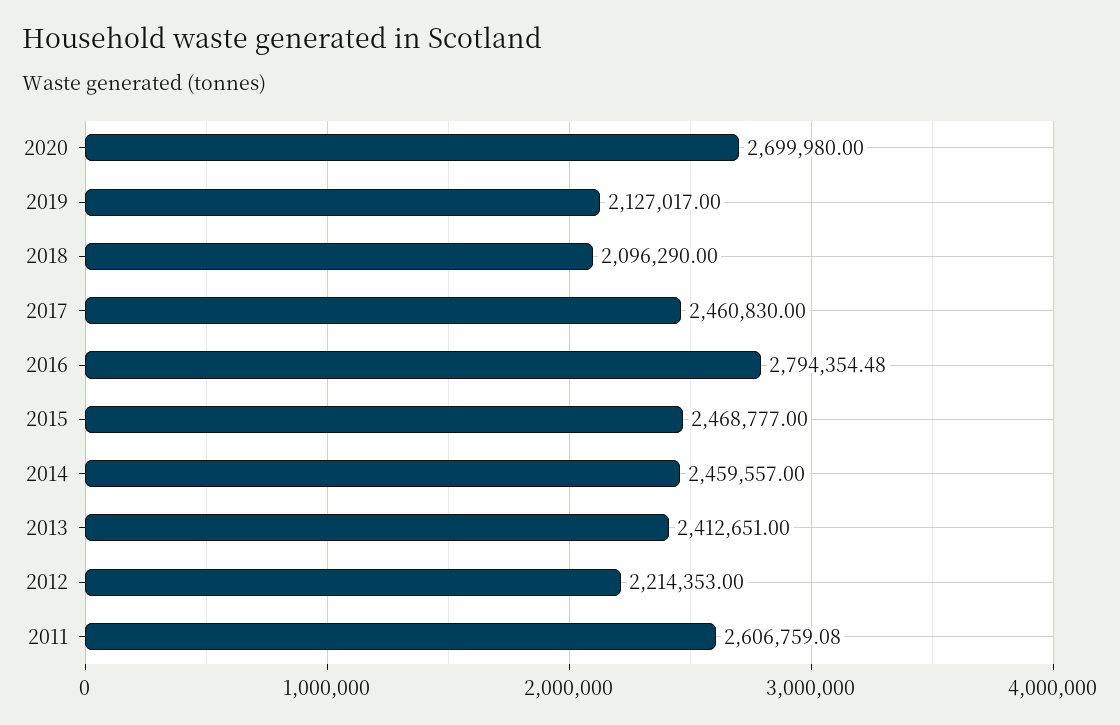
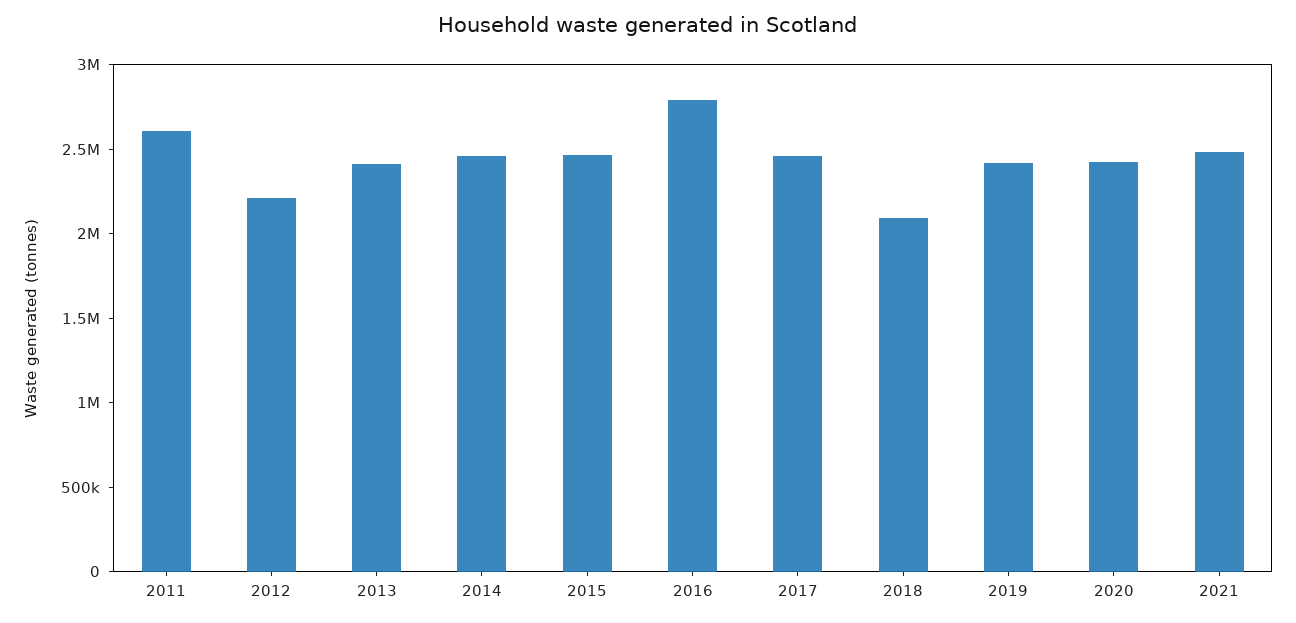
2020: 2699980 -> 2400000
2019: 2127017 -> 2400000
2021: none -> 2500000

